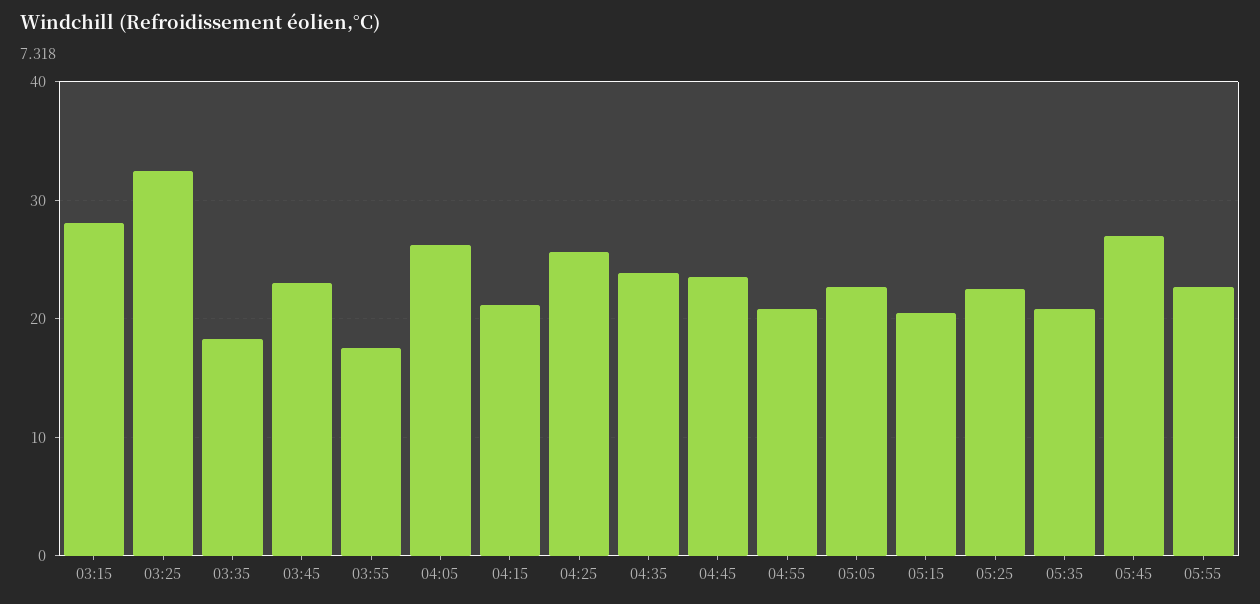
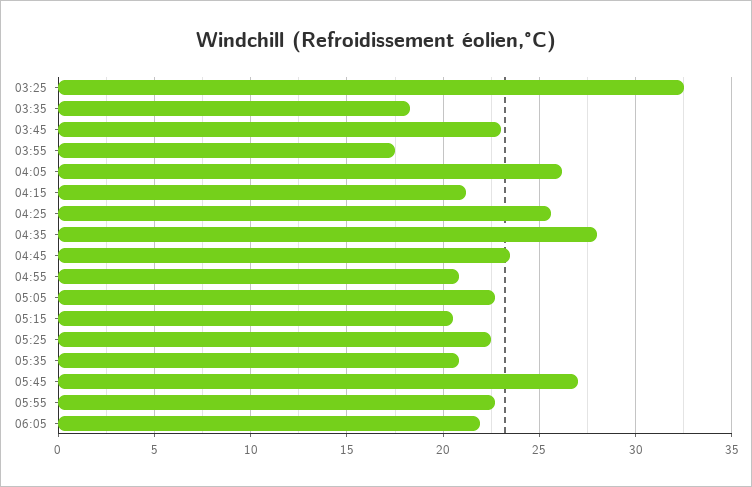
03:15: 28 -> none
04:35: 24 -> 28
06:05: none -> 22

